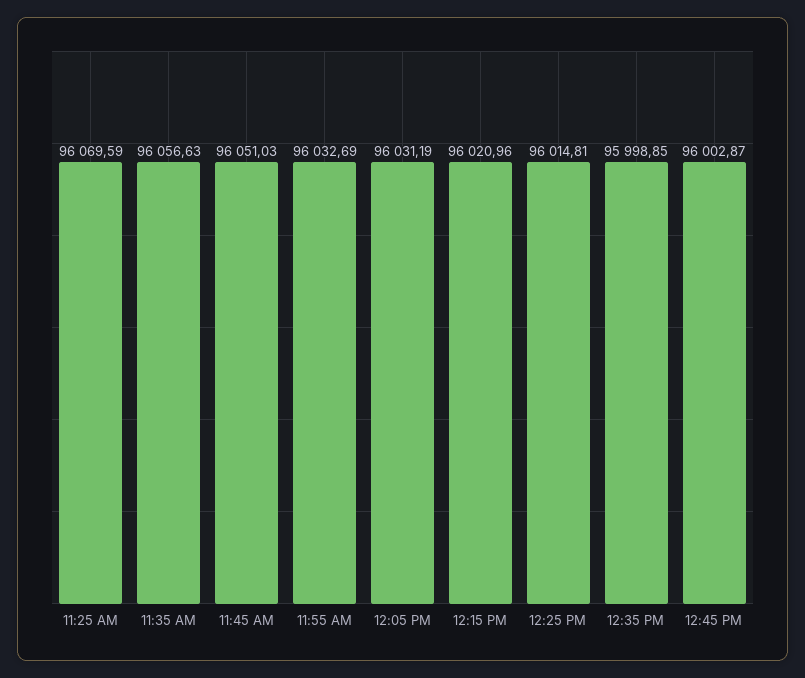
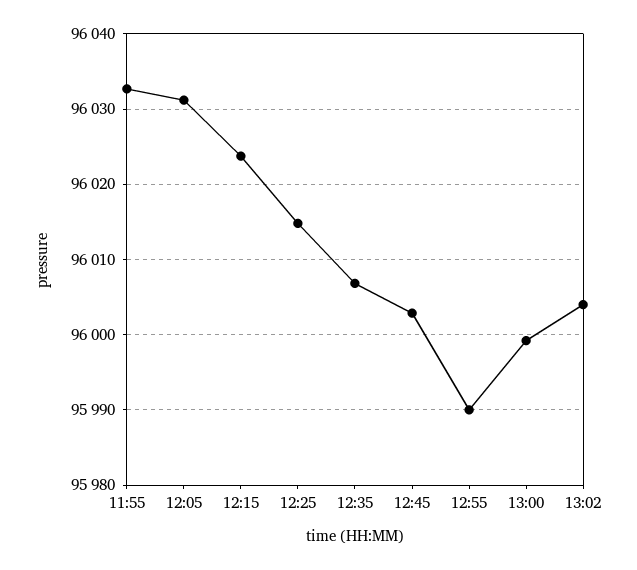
11:25 AM: 96069.59 -> none
11:35 AM: 96056.63 -> none
11:45 AM: 96051.03 -> none
12:15 PM: 96020.96 -> 96024
12:35 PM: 95998.85 -> 96007
12:55: none -> 95990
13:00: none -> 95999
13:02: none -> 96004

